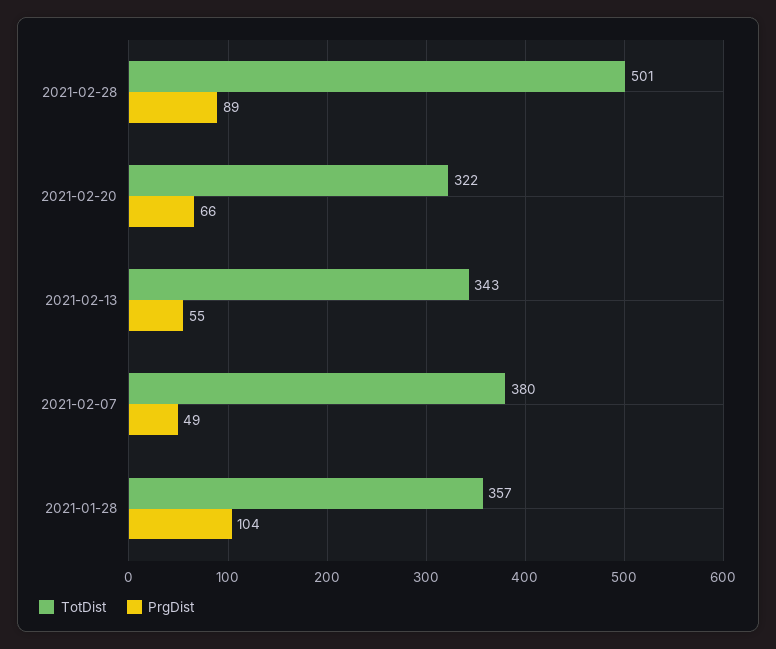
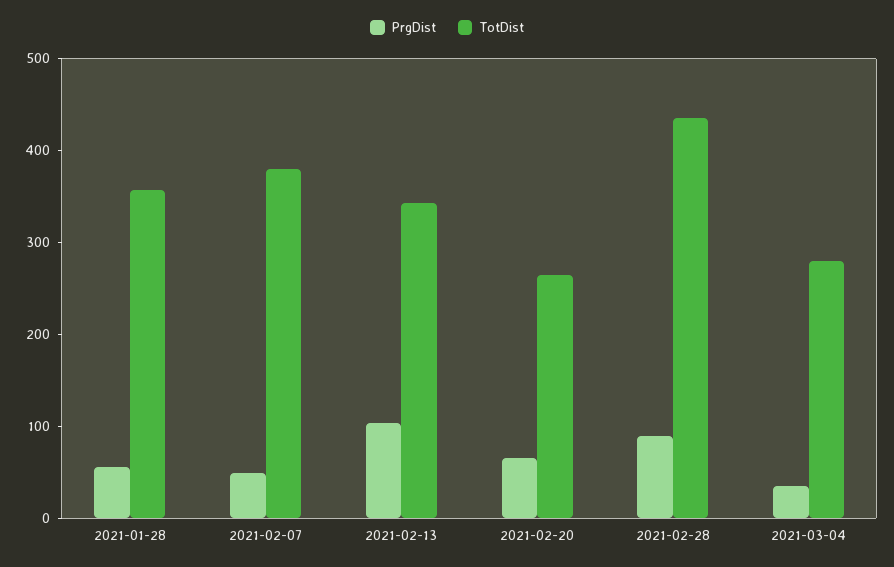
TotDist, 2021-02-28: 501 -> 440
TotDist, 2021-02-20: 322 -> 260
PrgDist, 2021-02-13: 55 -> 100
PrgDist, 2021-01-28: 104 -> 60
PrgDist, 2021-03-04: none -> 40
TotDist, 2021-03-04: none -> 280

